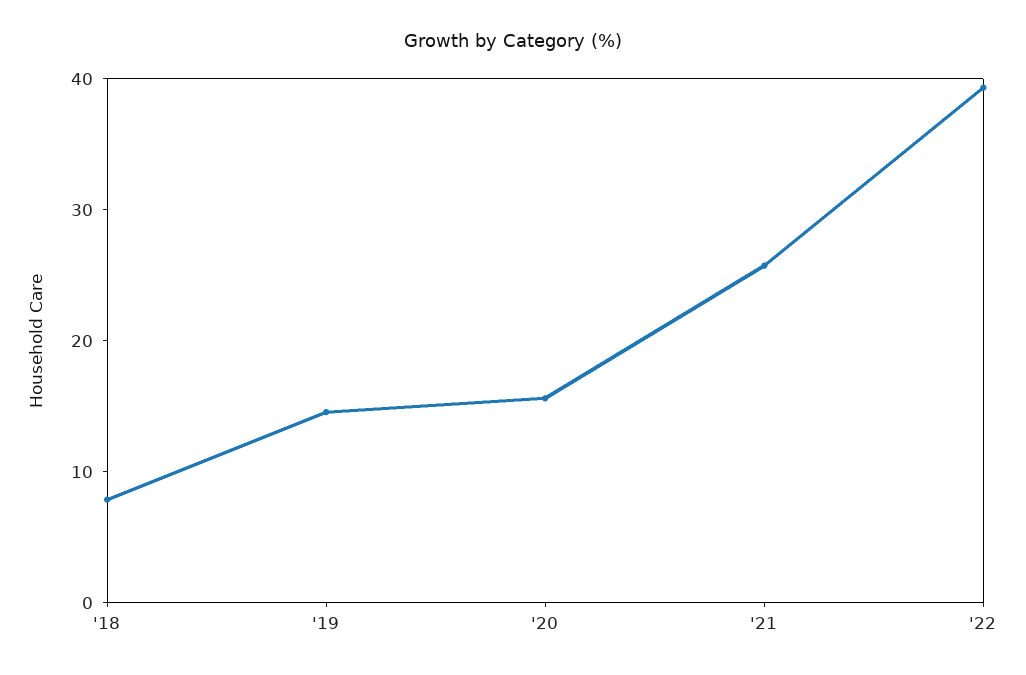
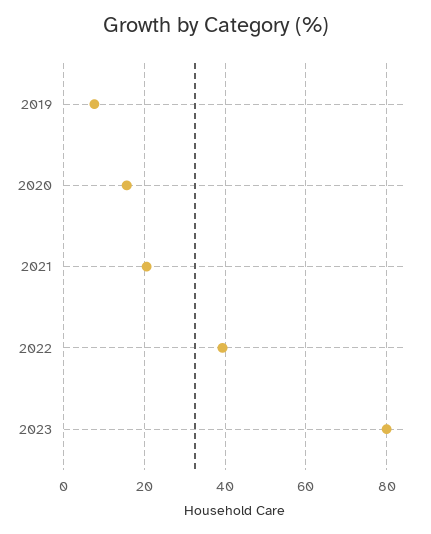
'18: 8 -> none
'19: 14 -> 8
'21: 26 -> 20
2023: none -> 80

